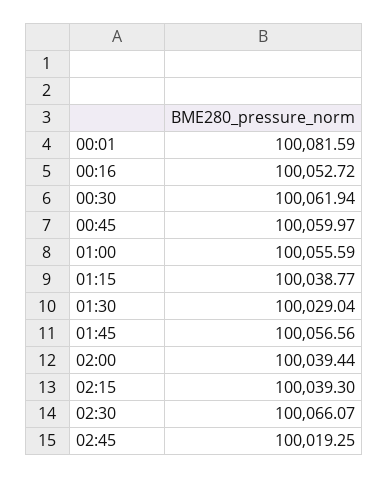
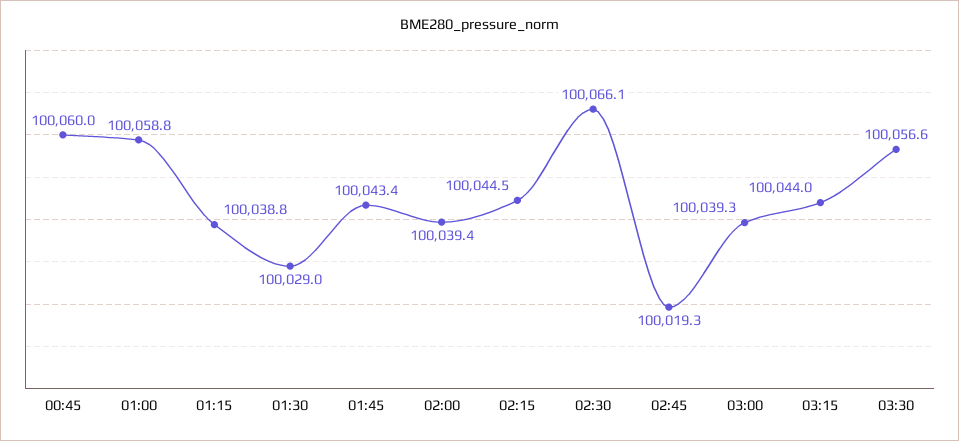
00:01: 100081.59 -> none
00:16: 100052.72 -> none
00:30: 100061.94 -> none
01:00: 100055.59 -> 100058.8
01:45: 100056.56 -> 100043.4
02:15: 100039.3 -> 100044.5
03:00: none -> 100039.3
03:15: none -> 100044
03:30: none -> 100056.6

